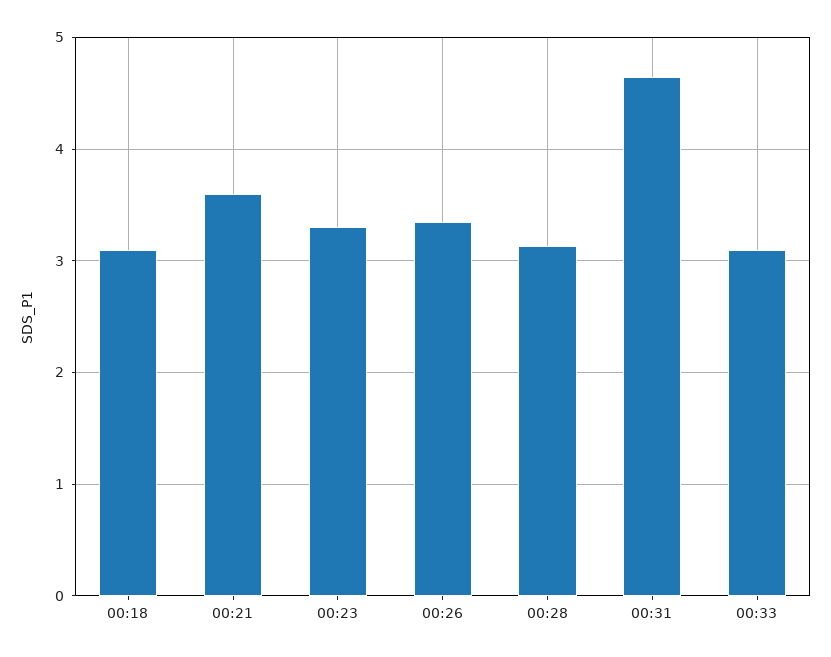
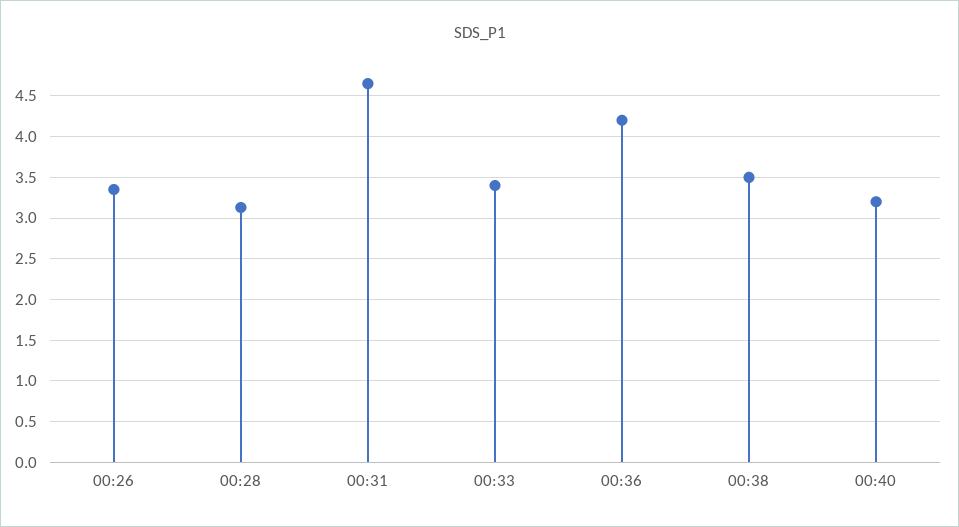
00:18: 3.1 -> none
00:21: 3.6 -> none
00:23: 3.3 -> none
00:33: 3.1 -> 3.4
00:36: none -> 4.2
00:38: none -> 3.5
00:40: none -> 3.2

